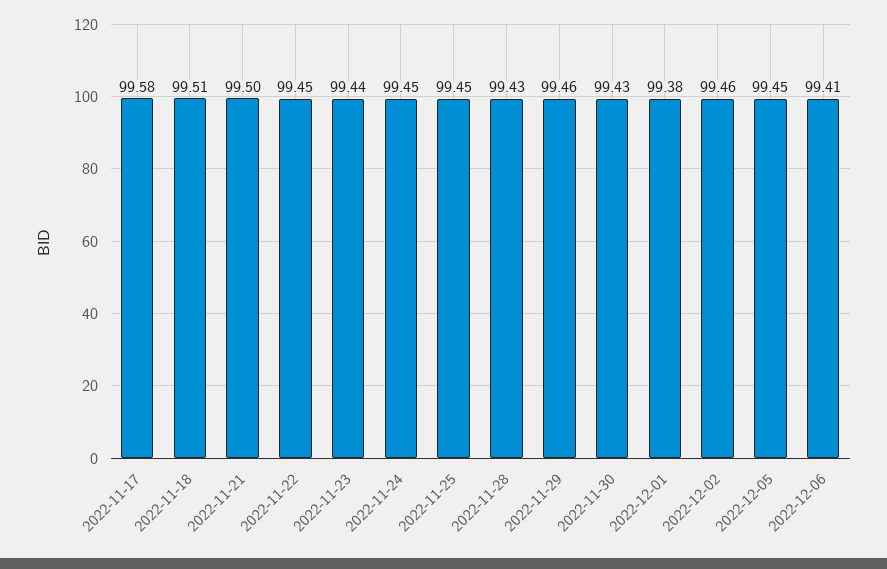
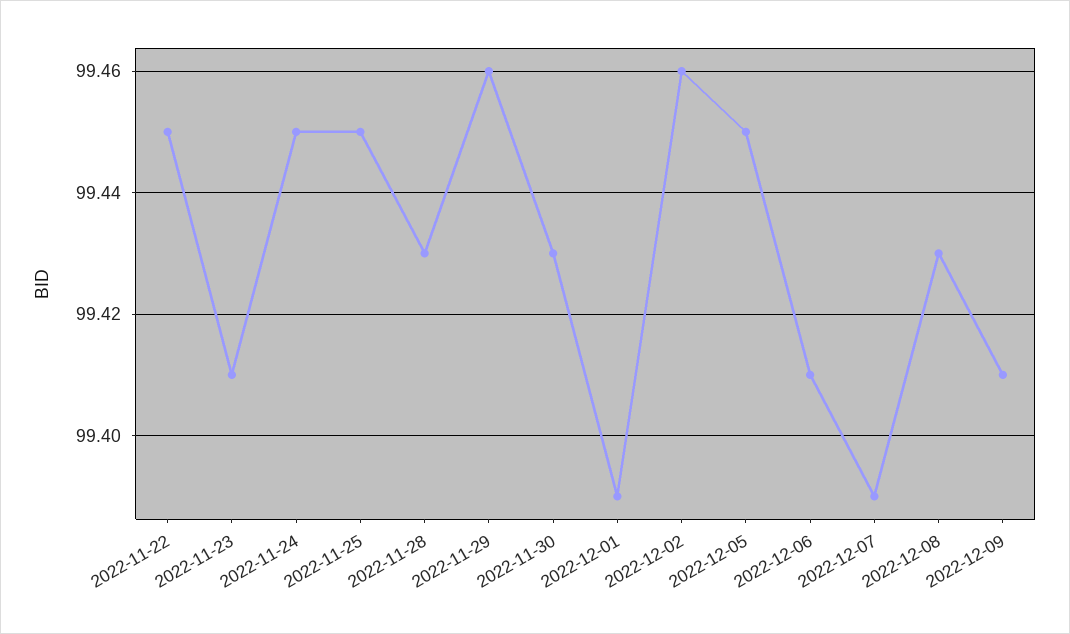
2022-11-17: 99.58 -> none
2022-11-18: 99.51 -> none
2022-11-21: 99.5 -> none
2022-11-23: 99.44 -> 99.41
2022-12-01: 99.38 -> 99.39
2022-12-07: none -> 99.39
2022-12-08: none -> 99.43
2022-12-09: none -> 99.41

